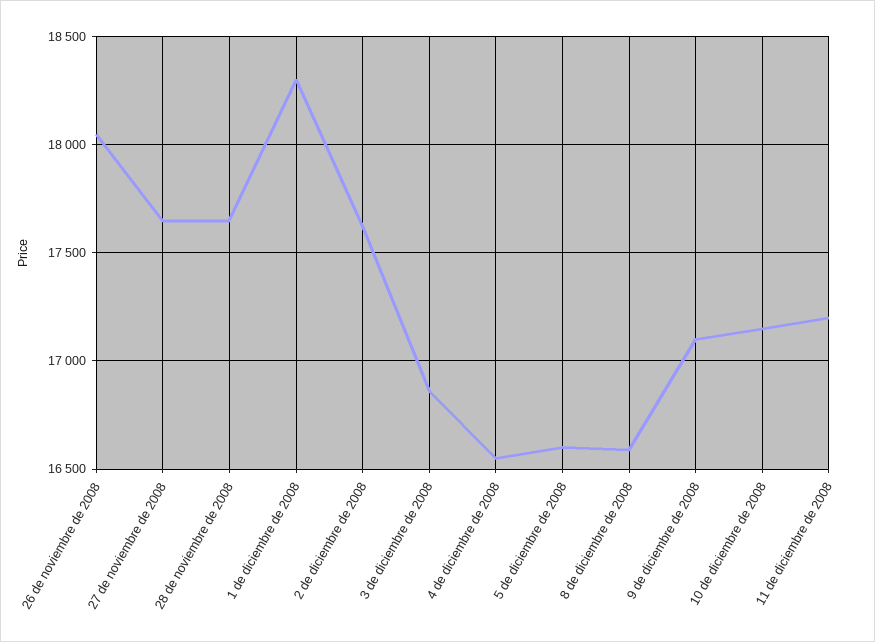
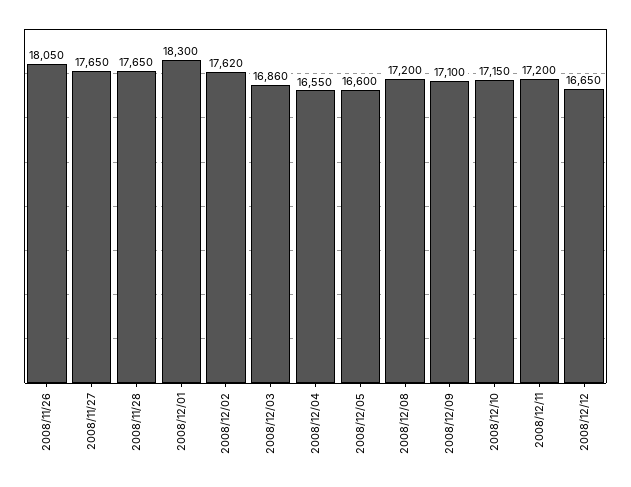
8 de diciembre de 2008: 16600 -> 17200
2008/12/12: none -> 16650

